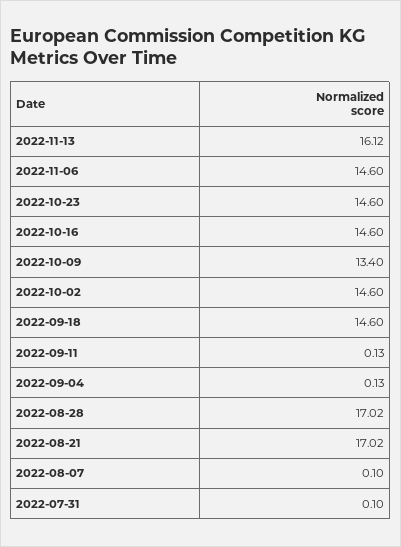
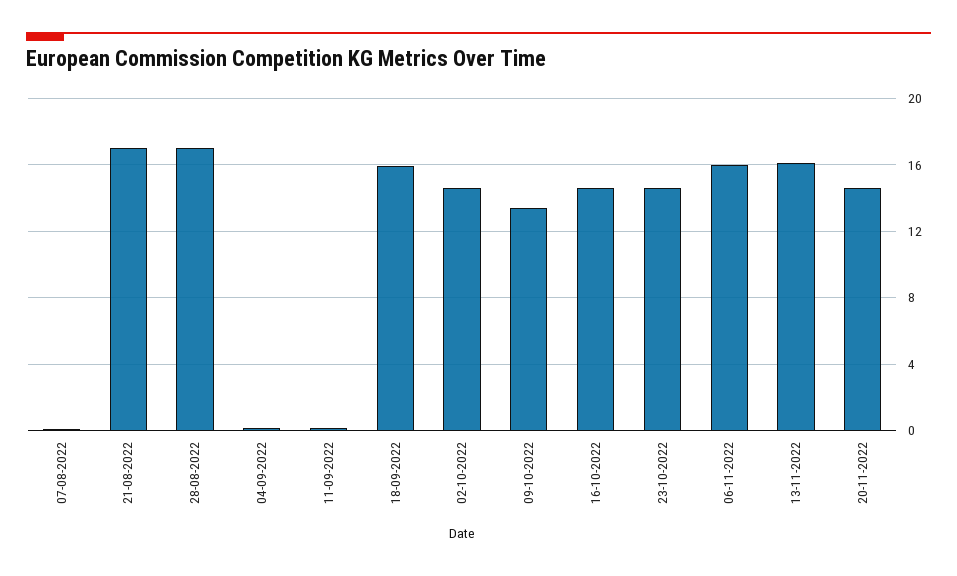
2022-11-06: 14.6 -> 16
2022-09-18: 14.6 -> 16
2022-07-31: 0.1 -> none
20-11-2022: none -> 14.5

